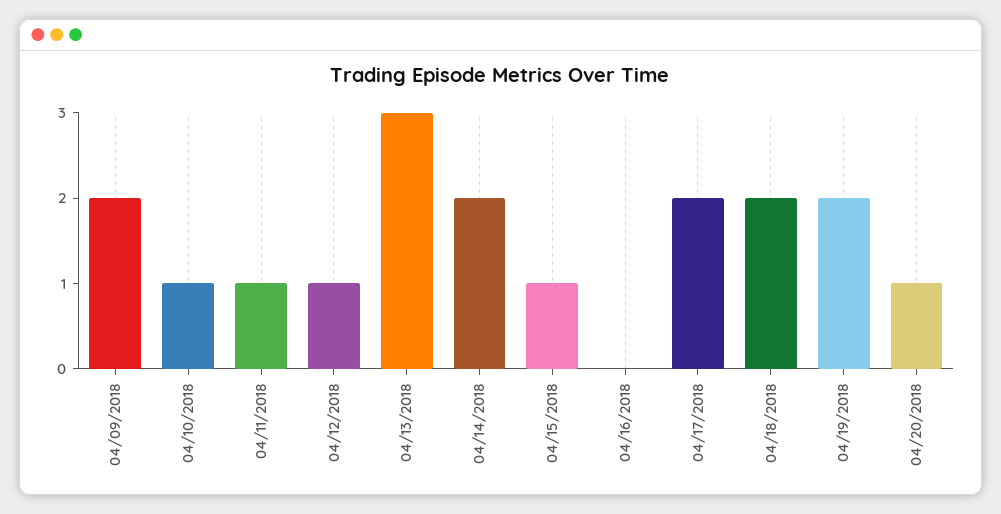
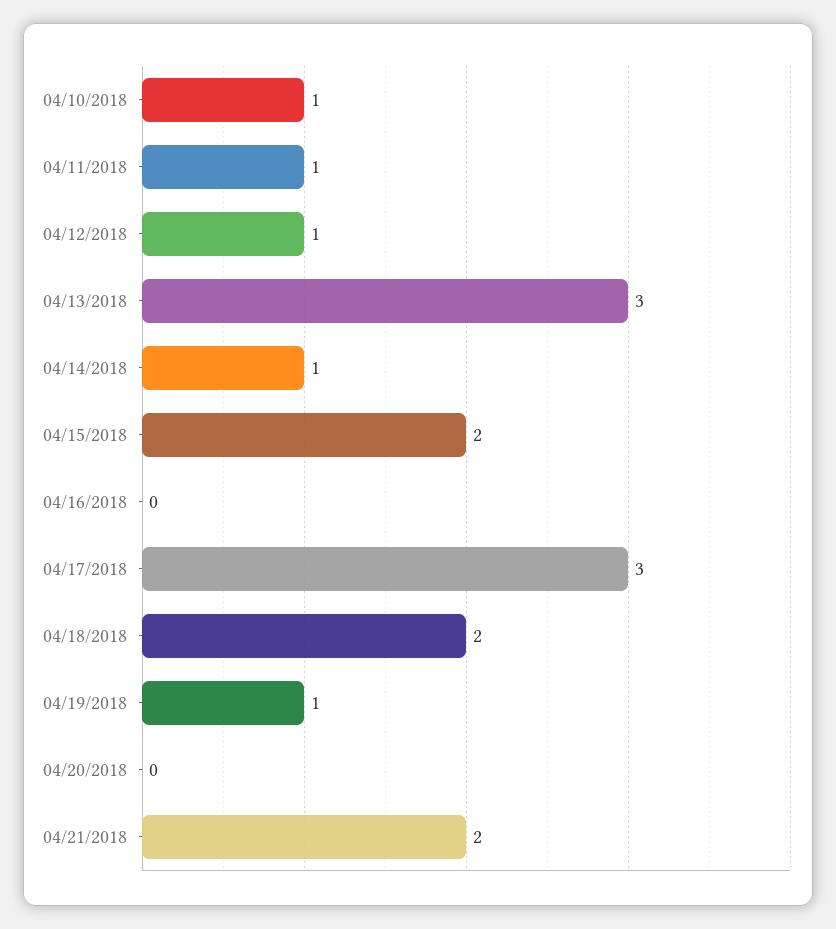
04/09/2018: 2 -> none
04/14/2018: 2 -> 1
04/15/2018: 1 -> 2
04/17/2018: 2 -> 3
04/19/2018: 2 -> 1
04/20/2018: 1 -> 0
04/21/2018: none -> 2

